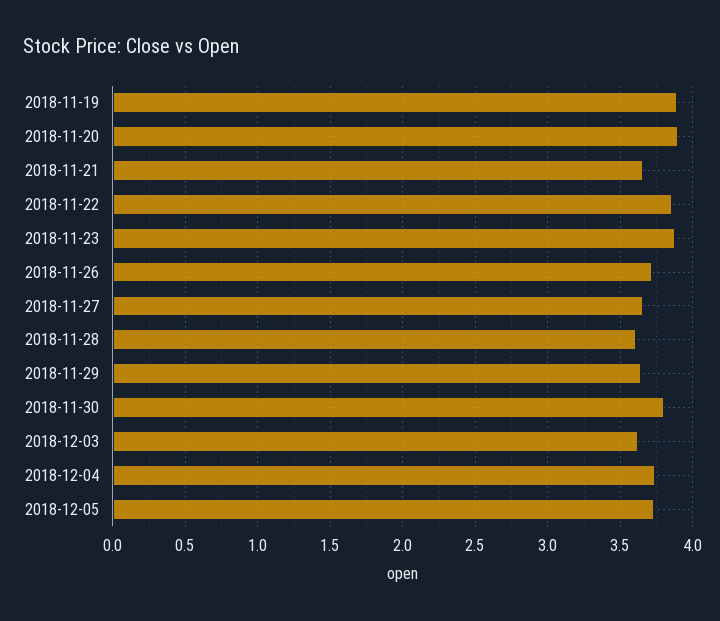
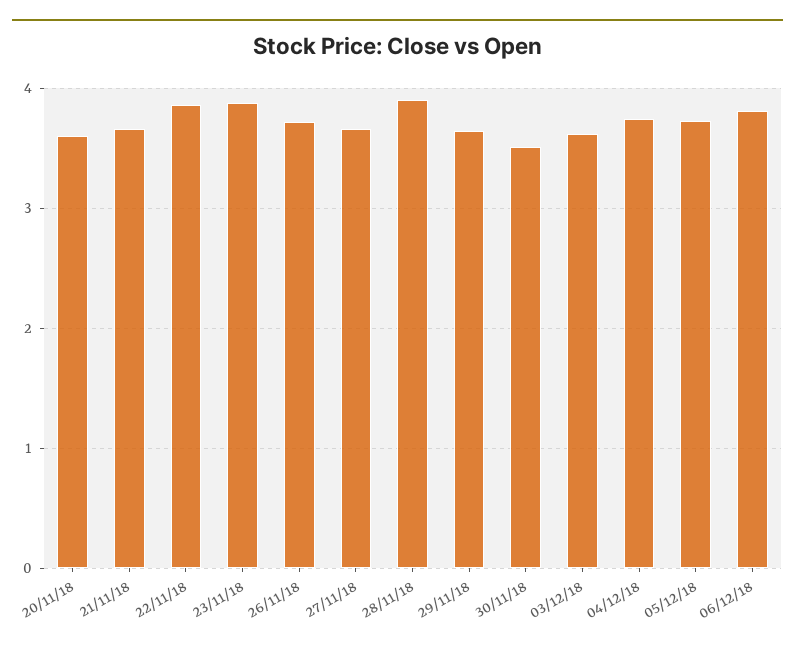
2018-11-19: 3.9 -> none
2018-11-20: 3.9 -> 3.6
2018-11-28: 3.6 -> 3.9
2018-11-30: 3.8 -> 3.5
06/12/18: none -> 3.8

